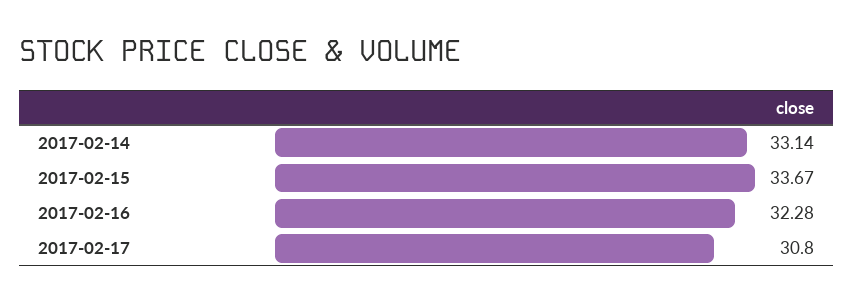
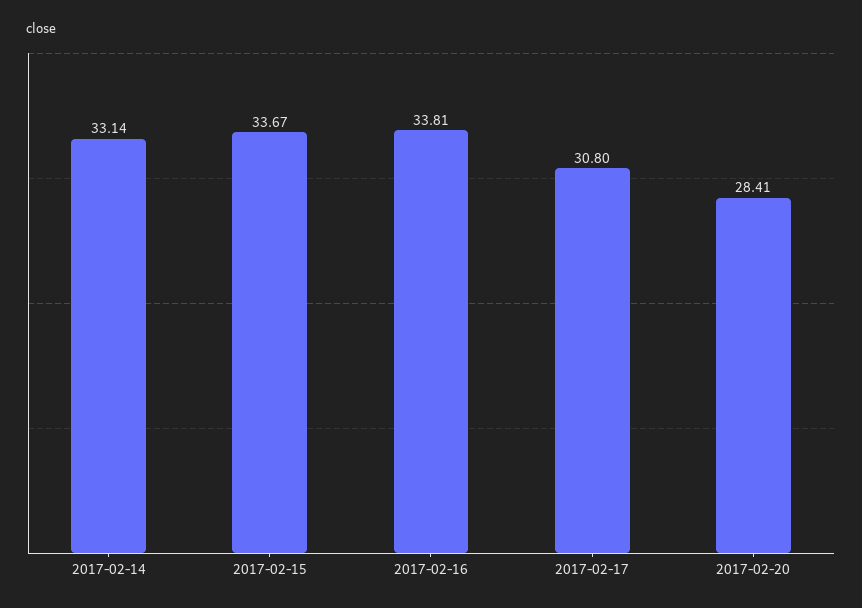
2017-02-16: 32.28 -> 33.81
2017-02-20: none -> 28.41

